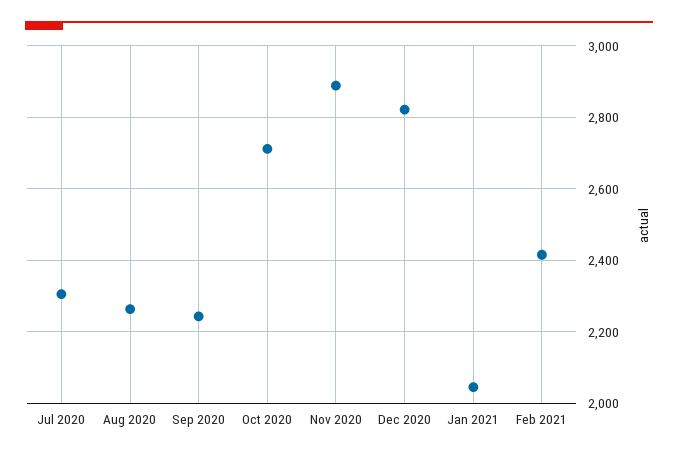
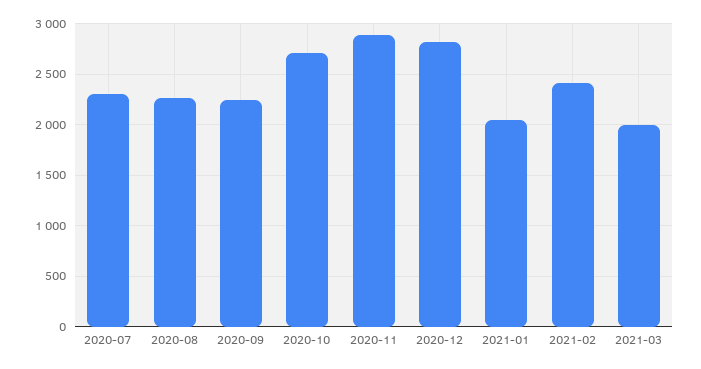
2021-03: none -> 2000

